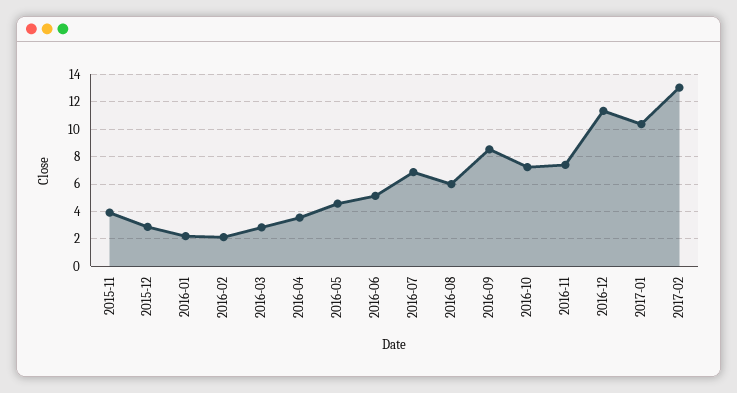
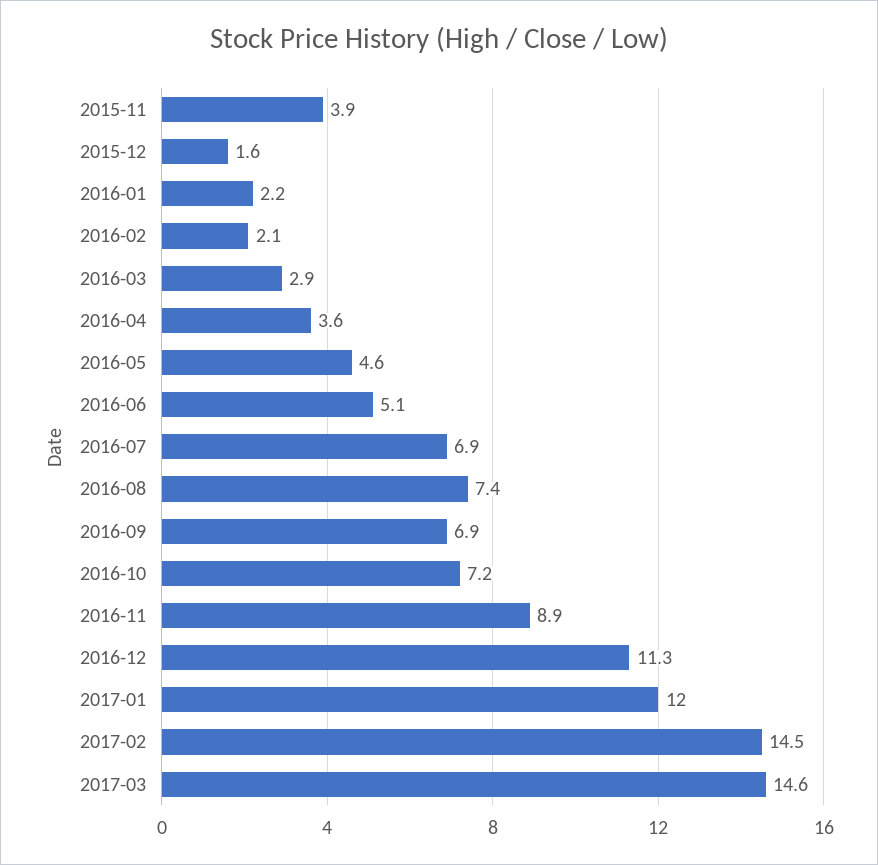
2015-12: 3 -> 1.6
2016-08: 6 -> 7.4
2016-09: 8.5 -> 6.9
2016-11: 7.5 -> 8.9
2017-01: 10.5 -> 12
2017-02: 13 -> 14.5
2017-03: none -> 14.6

